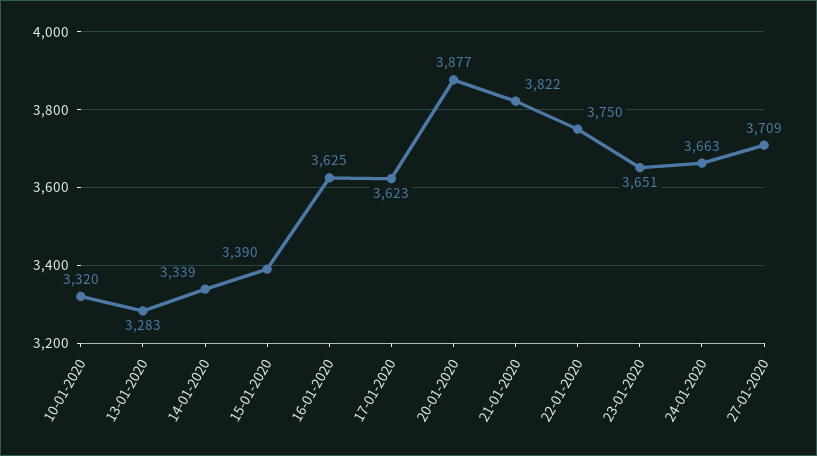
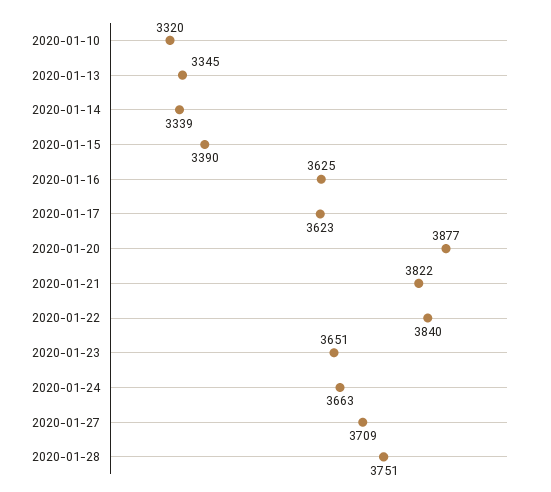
13-01-2020: 3283 -> 3345
22-01-2020: 3750 -> 3840
2020-01-28: none -> 3751

